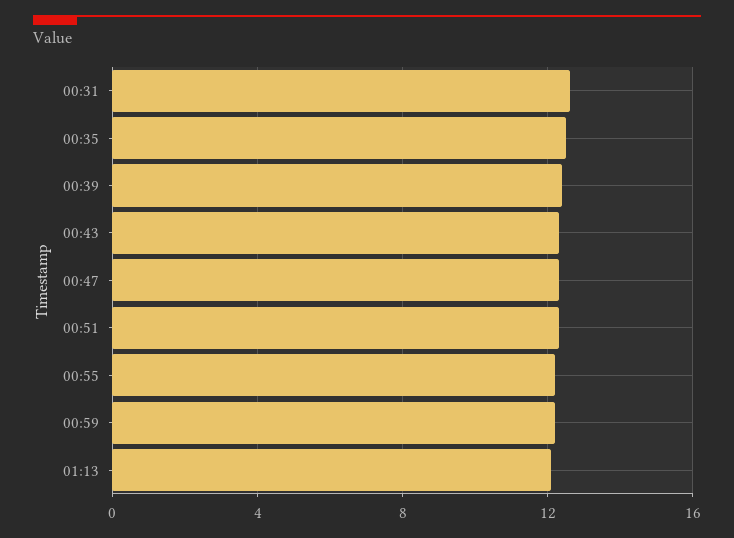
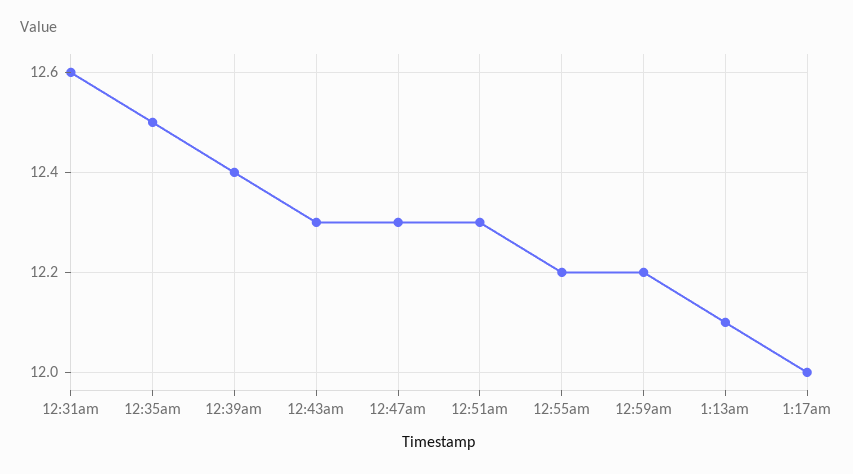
1:17am: none -> 12

